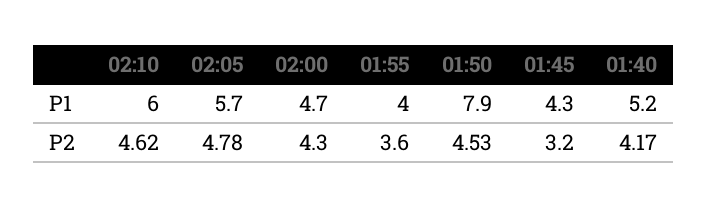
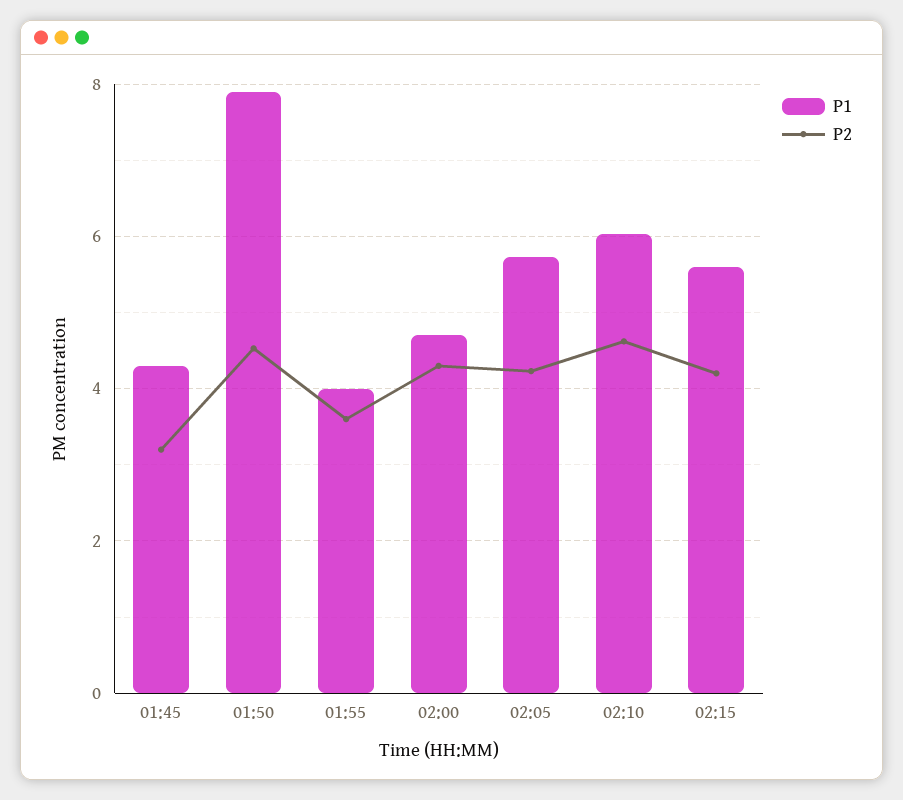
P1, 01:40: 5.2 -> none
P2, 02:05: 4.78 -> 4.2
P2, 01:40: 4.17 -> none
P1, 02:15: none -> 5.6
P2, 02:15: none -> 4.2

